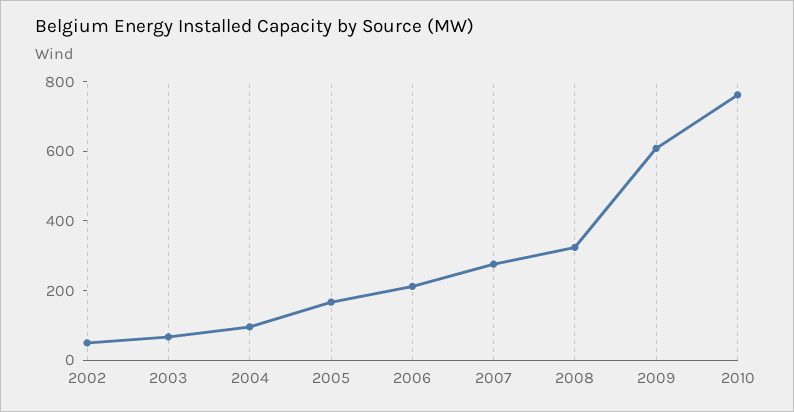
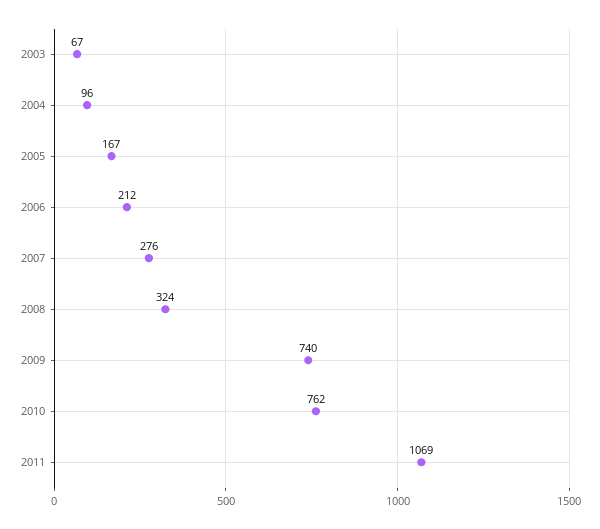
2002: 50 -> none
2009: 600 -> 740
2011: none -> 1069

